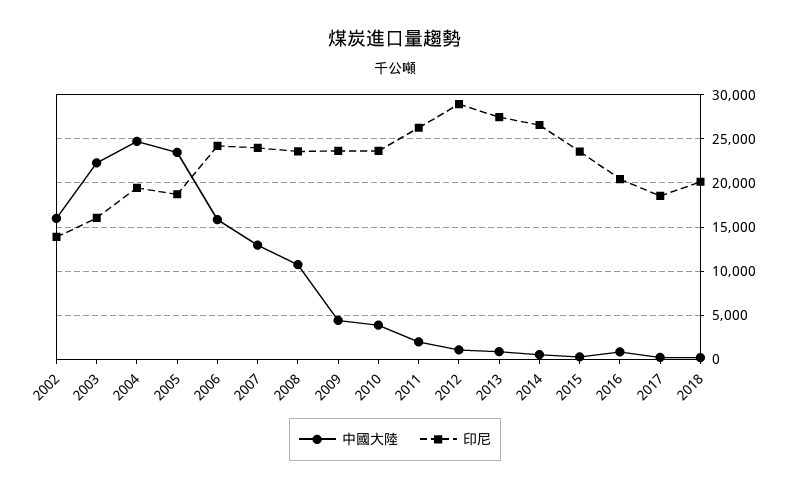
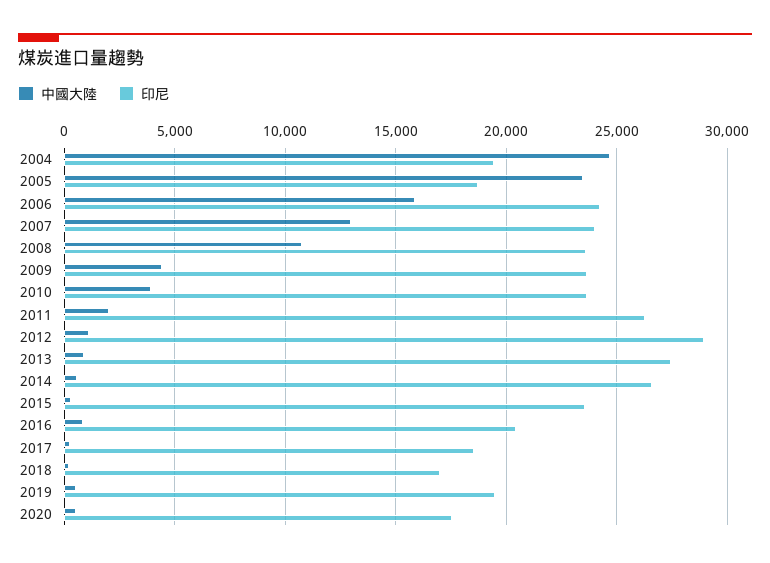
中國大陸, 2002: 16000 -> none
印尼, 2002: 14000 -> none
中國大陸, 2003: 22000 -> none
印尼, 2003: 16000 -> none
印尼, 2018: 20000 -> 17000
中國大陸, 2019: none -> 500
印尼, 2019: none -> 19500
中國大陸, 2020: none -> 500
印尼, 2020: none -> 17500

